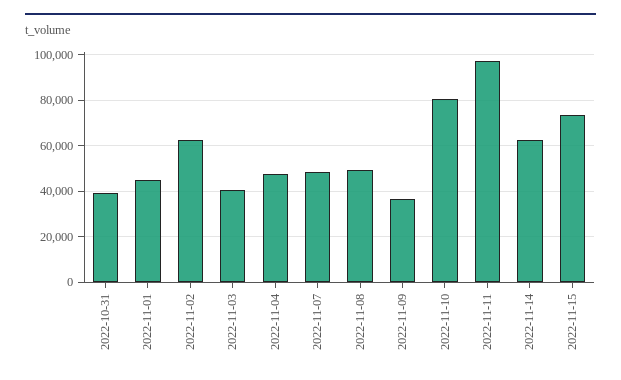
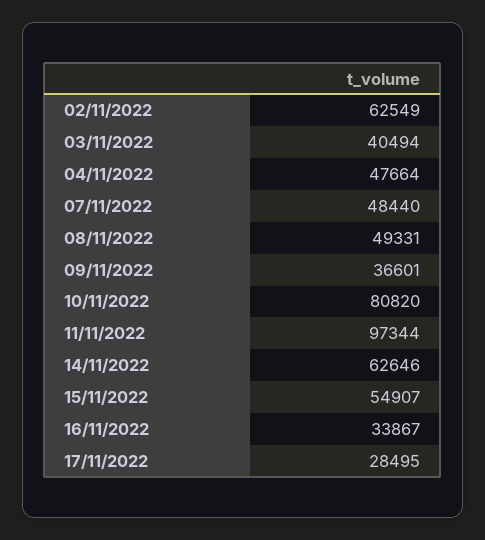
2022-10-31: 40000 -> none
2022-11-01: 45000 -> none
2022-11-15: 75000 -> 54907
16/11/2022: none -> 33867
17/11/2022: none -> 28495

